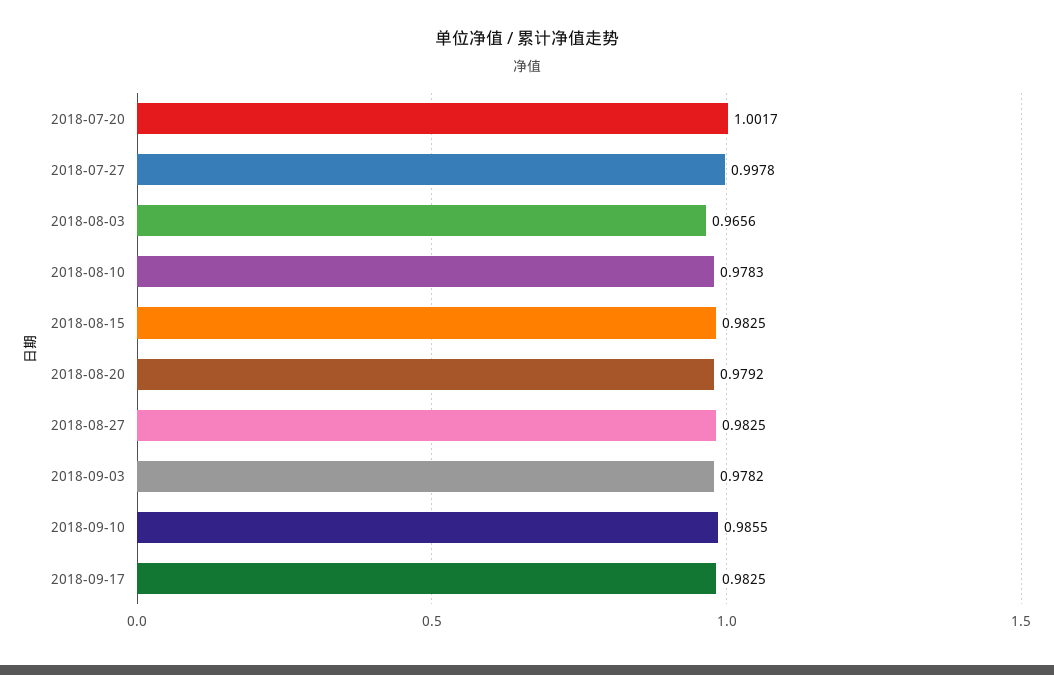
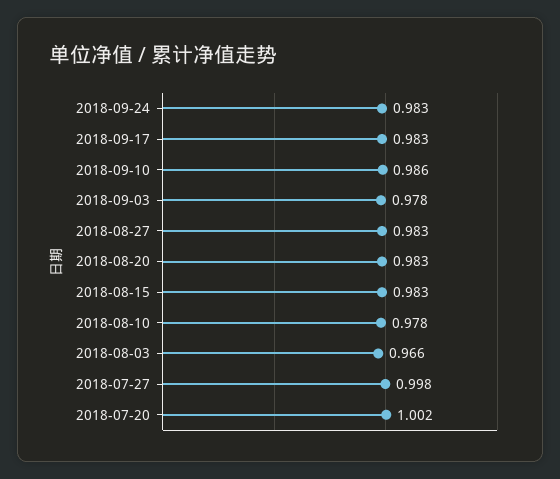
2018-08-20: 0.9792 -> 0.983
2018-09-24: none -> 0.983

